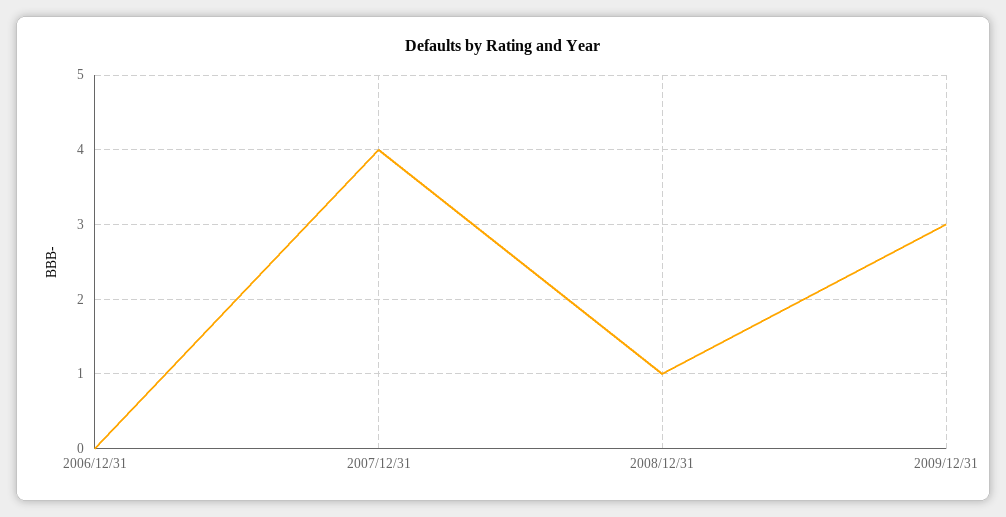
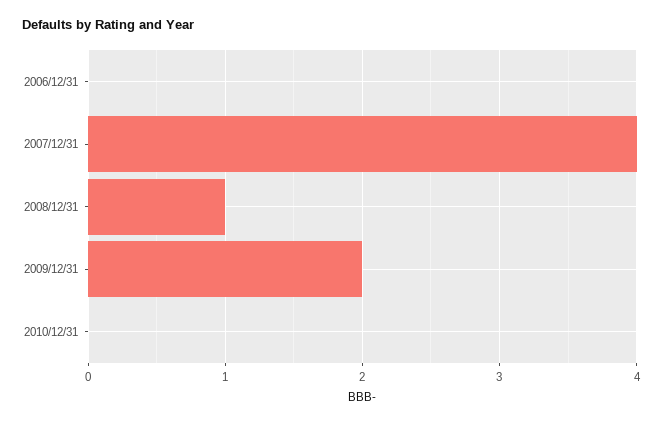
2009/12/31: 3 -> 2
2010/12/31: none -> 0

